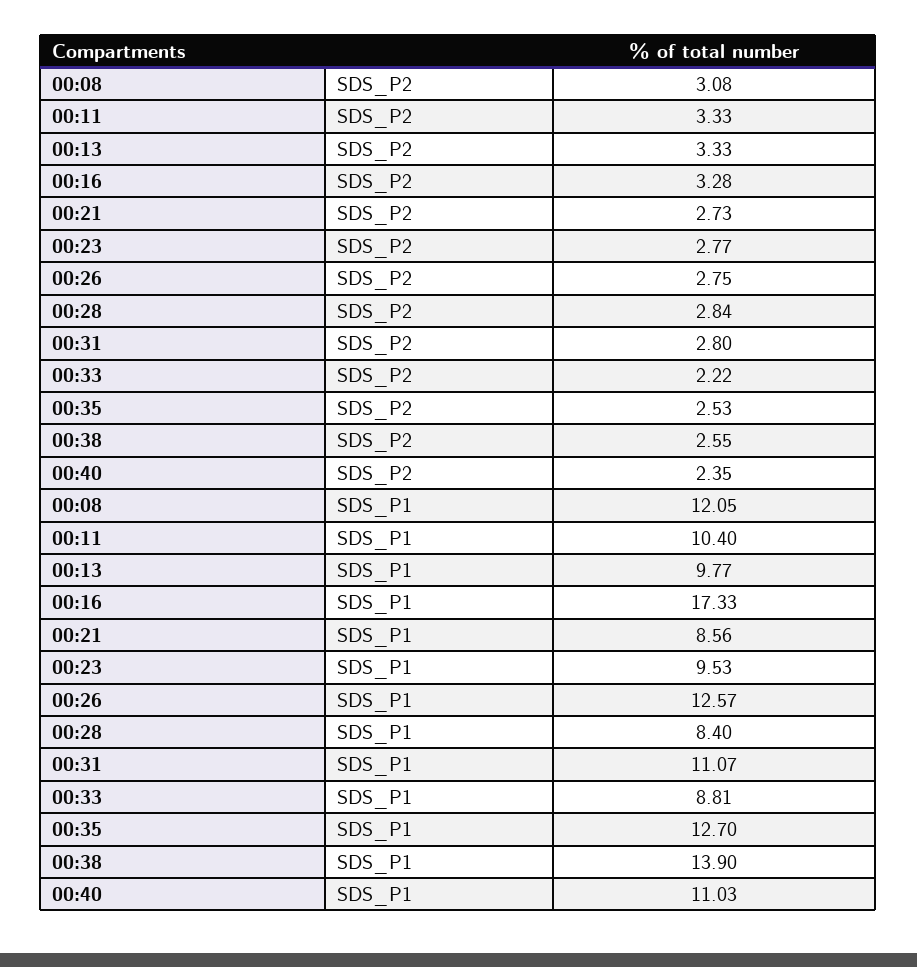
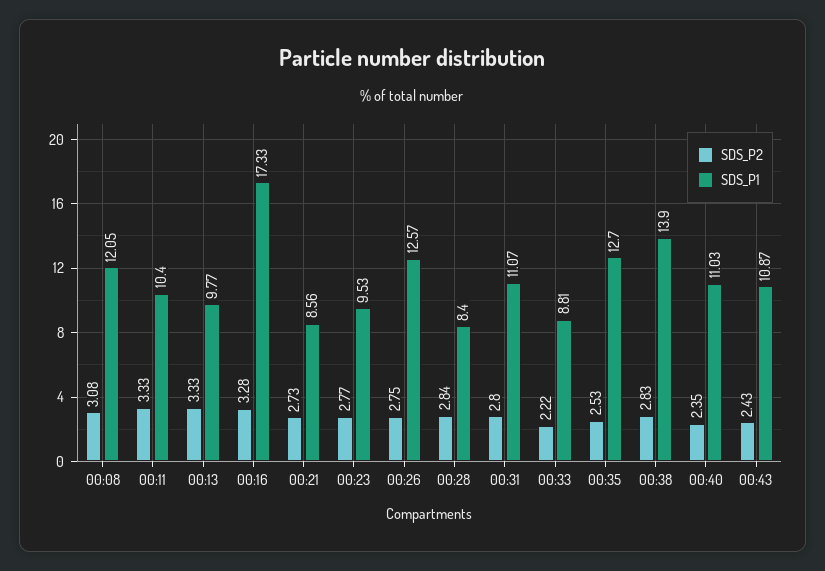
SDS_P2, 00:38: 2.55 -> 2.83
SDS_P2, 00:43: none -> 2.43
SDS_P1, 00:43: none -> 10.87

